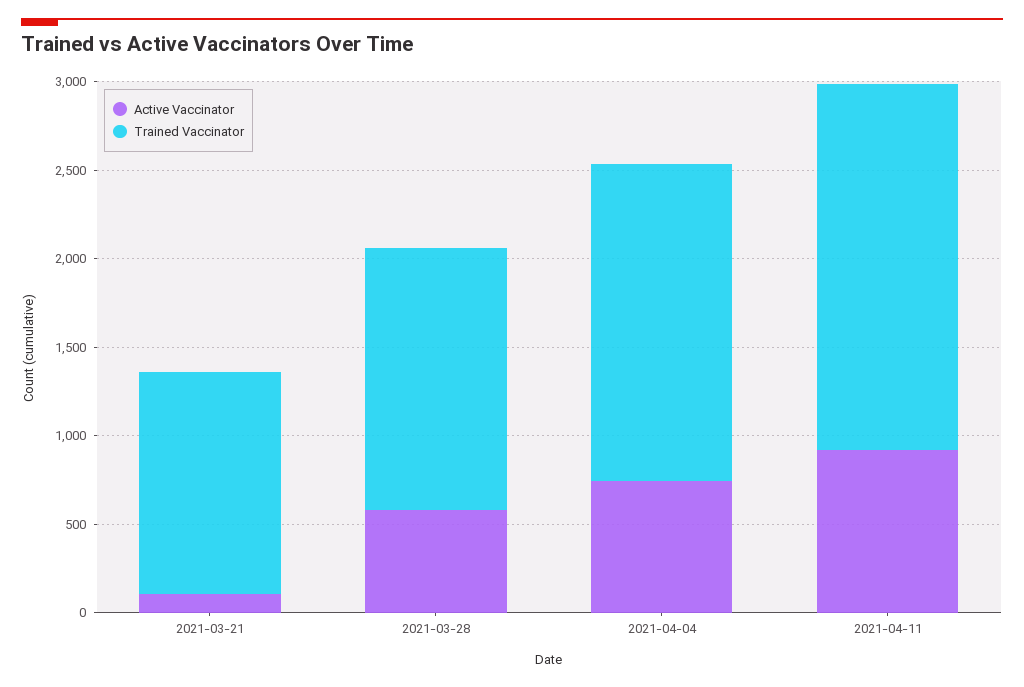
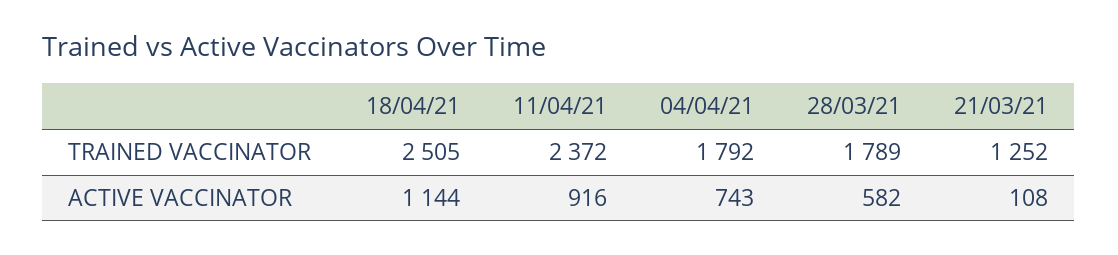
Trained Vaccinator, 2021-03-28: 1500 -> 1789
Trained Vaccinator, 2021-04-11: 2100 -> 2372
Trained Vaccinator, 18/04/21: none -> 2505
Active Vaccinator, 18/04/21: none -> 1144

